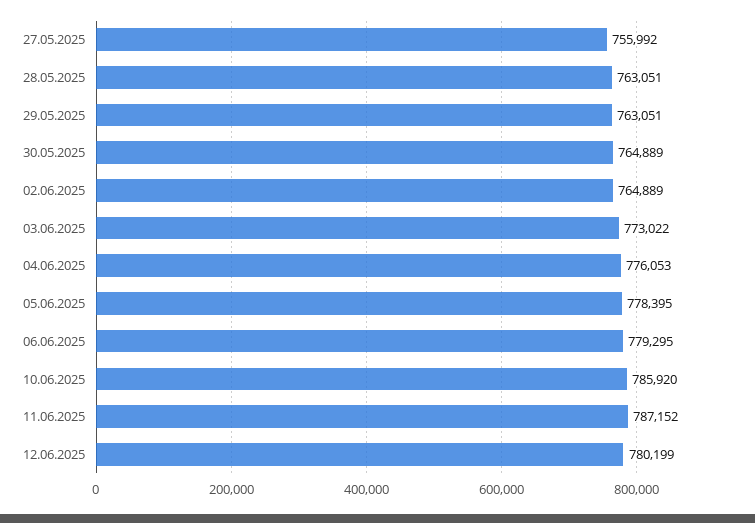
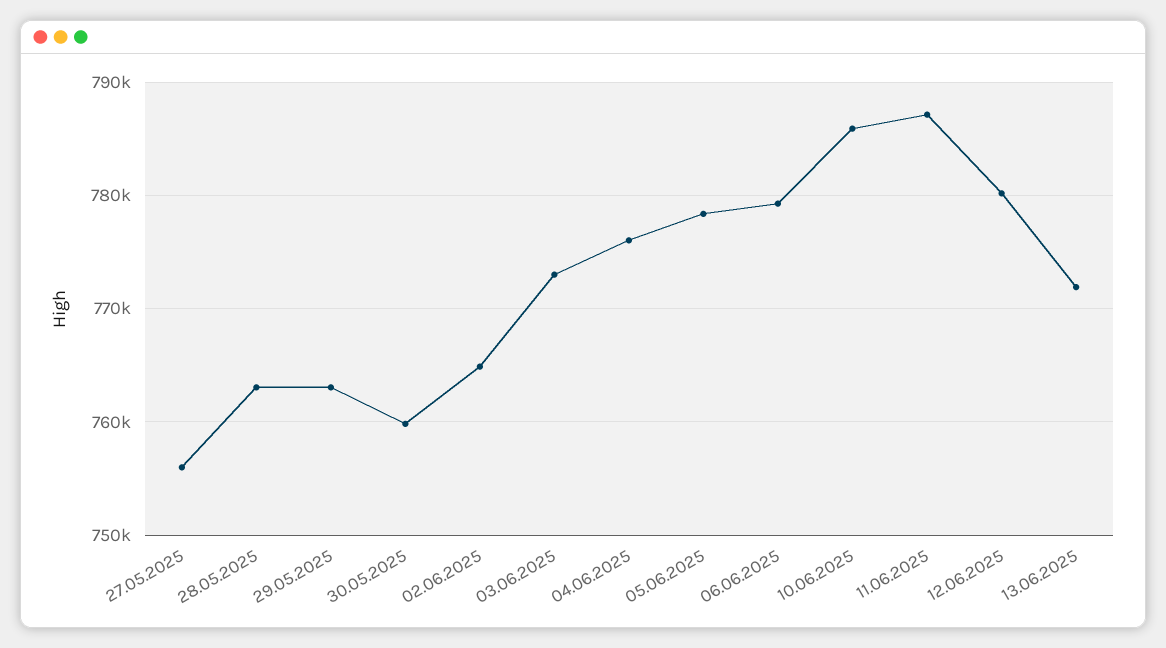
30.05.2025: 764889 -> 760000
13.06.2025: none -> 772000

